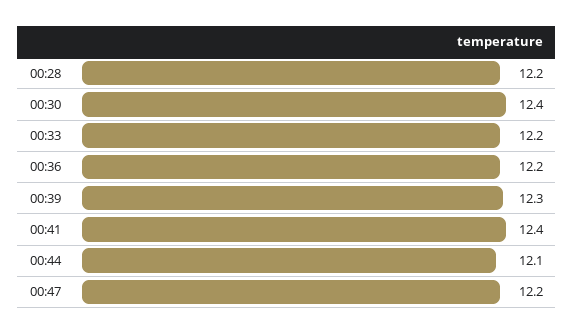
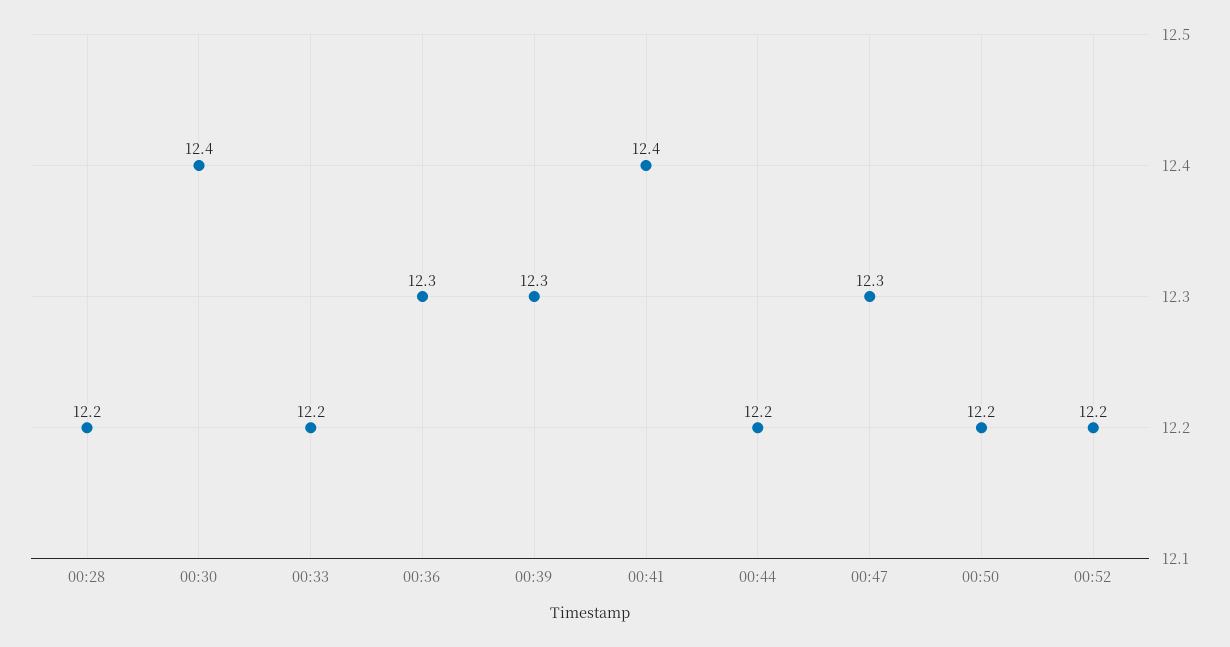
00:36: 12.2 -> 12.3
00:44: 12.1 -> 12.2
00:47: 12.2 -> 12.3
00:50: none -> 12.2
00:52: none -> 12.2

